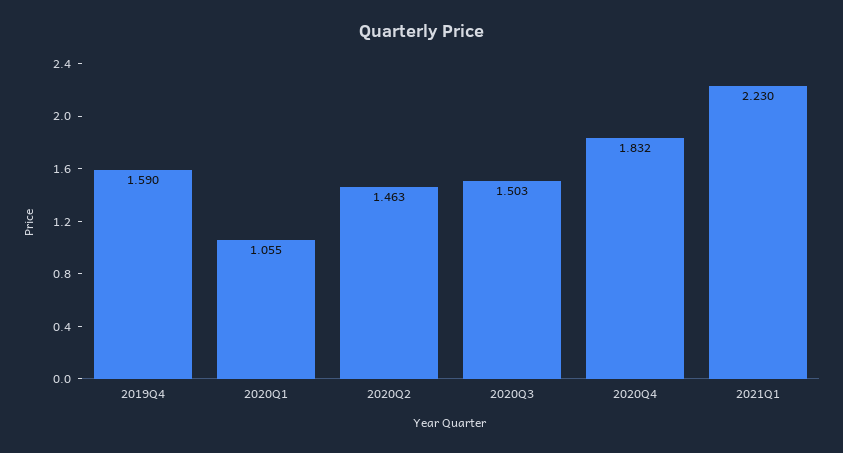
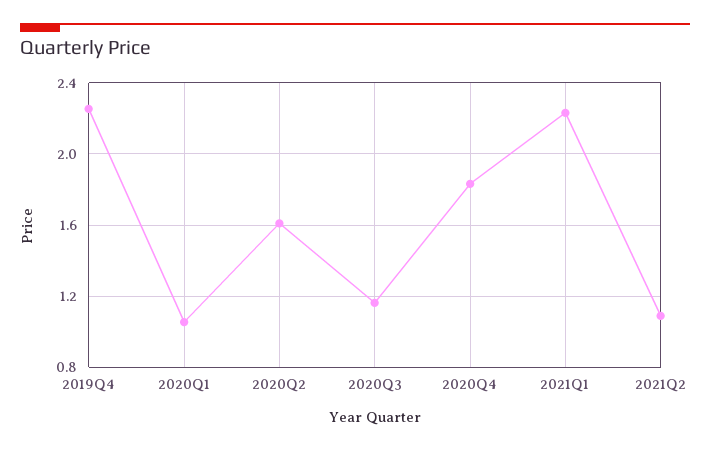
2019Q4: 1.59 -> 2.25
2020Q2: 1.463 -> 1.6
2020Q3: 1.503 -> 1.15
2021Q2: none -> 1.1

